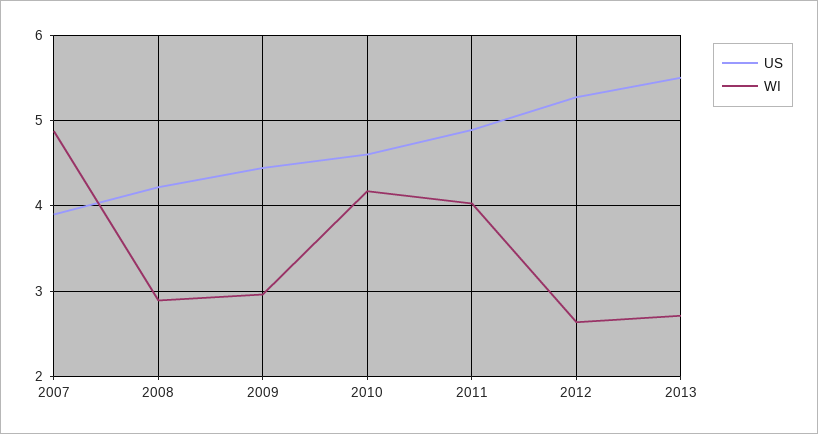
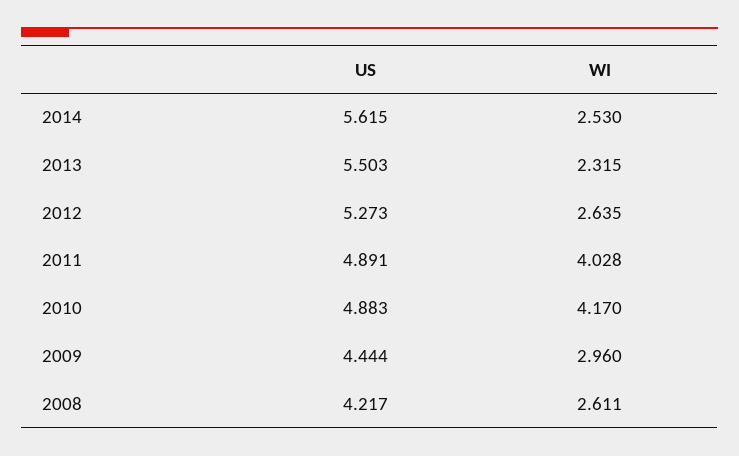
US, 2007: 3.9 -> none
WI, 2007: 4.9 -> none
WI, 2008: 2.9 -> 2.611
US, 2010: 4.6 -> 4.883
WI, 2013: 2.7 -> 2.315
US, 2014: none -> 5.615
WI, 2014: none -> 2.53

